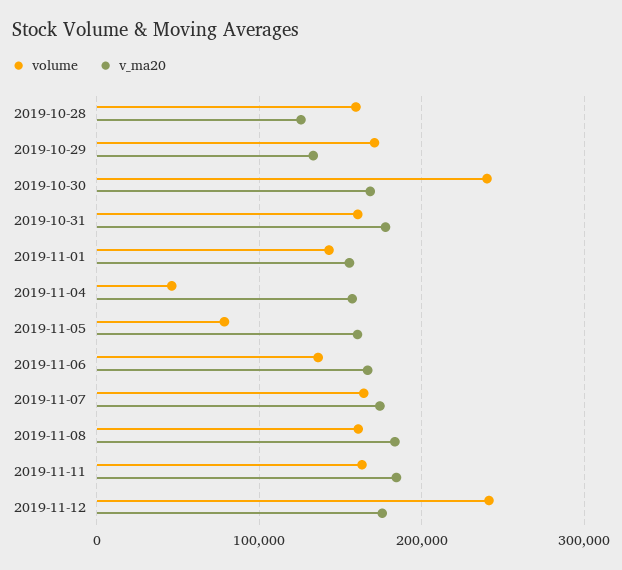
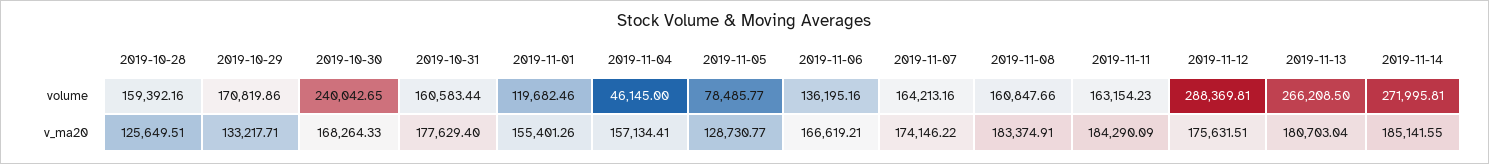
volume, 2019-11-01: 140000 -> 119682.46
v_ma20, 2019-11-05: 160000 -> 128730.77
volume, 2019-11-12: 240000 -> 288369.81
volume, 2019-11-13: none -> 266208.5
volume, 2019-11-14: none -> 271995.81
v_ma20, 2019-11-13: none -> 180703.04
v_ma20, 2019-11-14: none -> 185141.55

